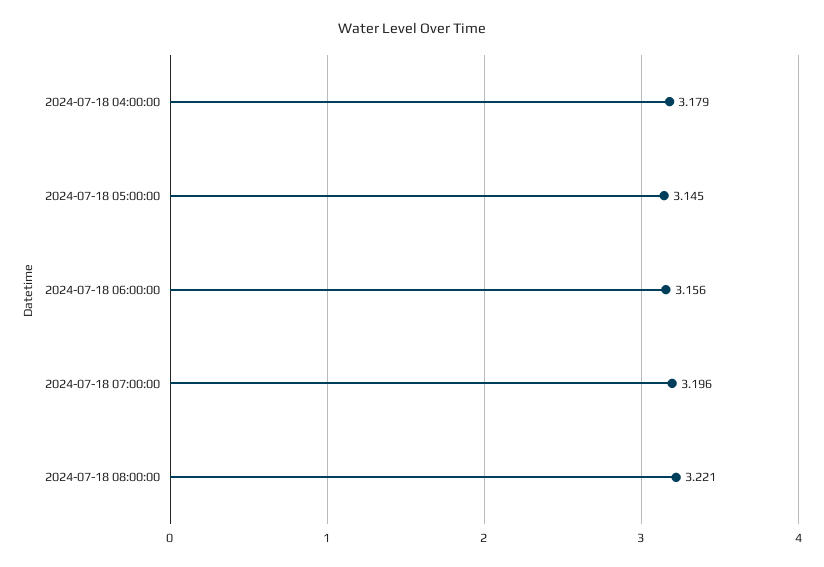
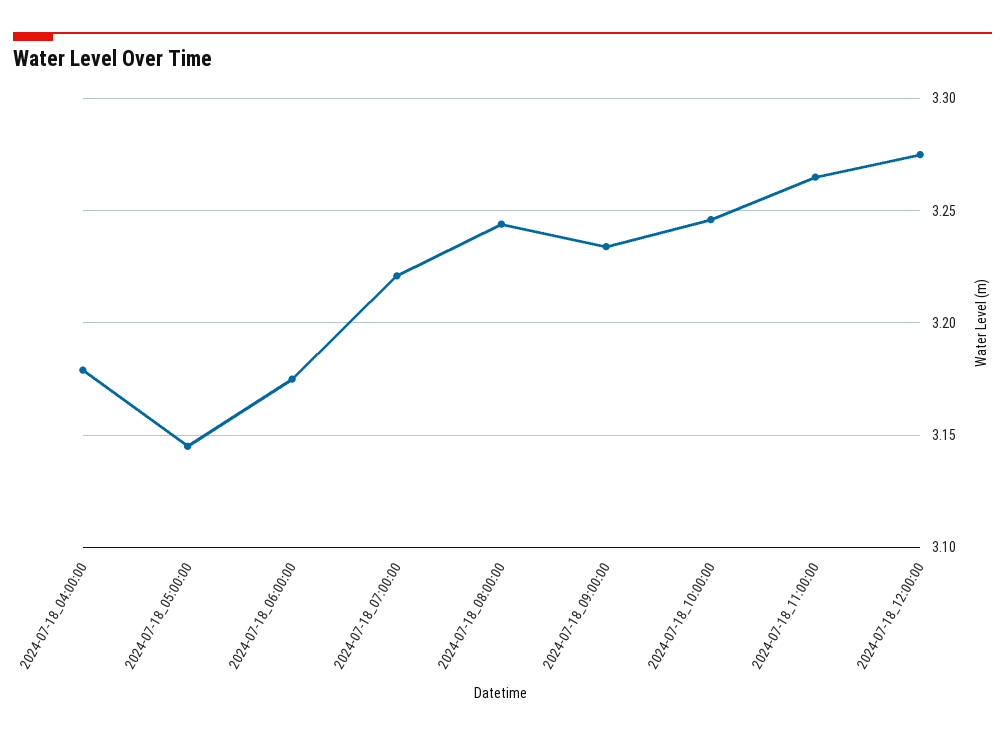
2024-07-18 06:00:00: 3.156 -> 3.175
2024-07-18 07:00:00: 3.196 -> 3.22
2024-07-18 08:00:00: 3.221 -> 3.245
2024-07-18_09:00:00: none -> 3.235
2024-07-18_10:00:00: none -> 3.245
2024-07-18_11:00:00: none -> 3.265
2024-07-18_12:00:00: none -> 3.275

